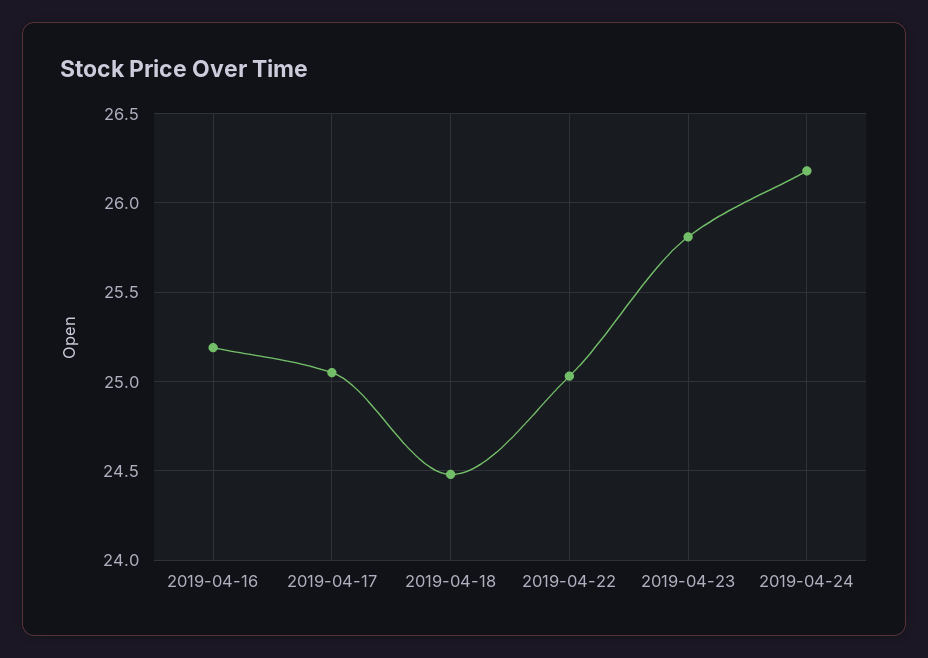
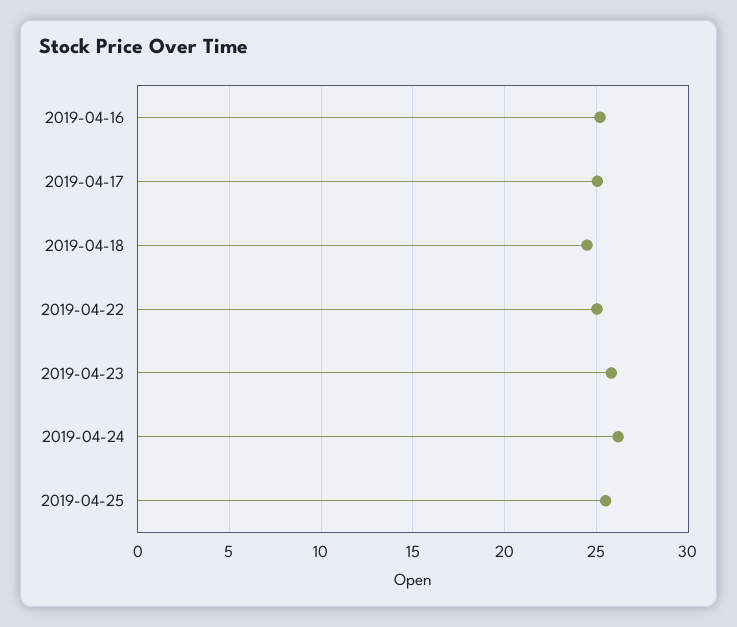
2019-04-25: none -> 25.5

